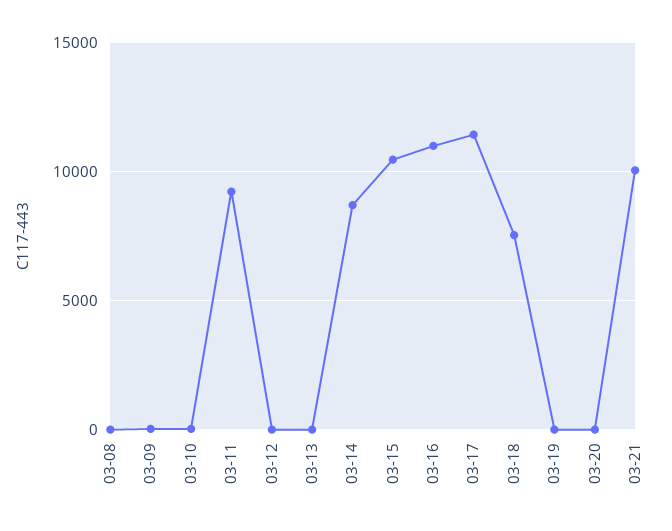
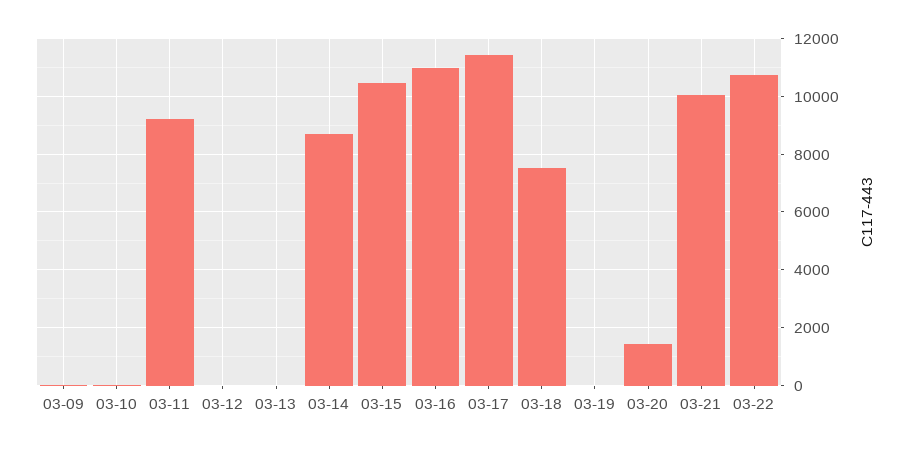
03-08: 0 -> none
03-20: 0 -> 1500
03-22: none -> 10750

